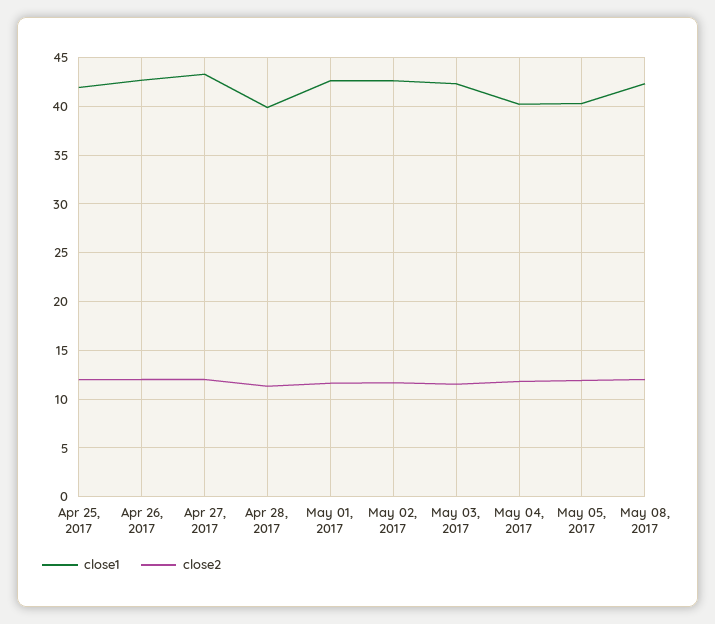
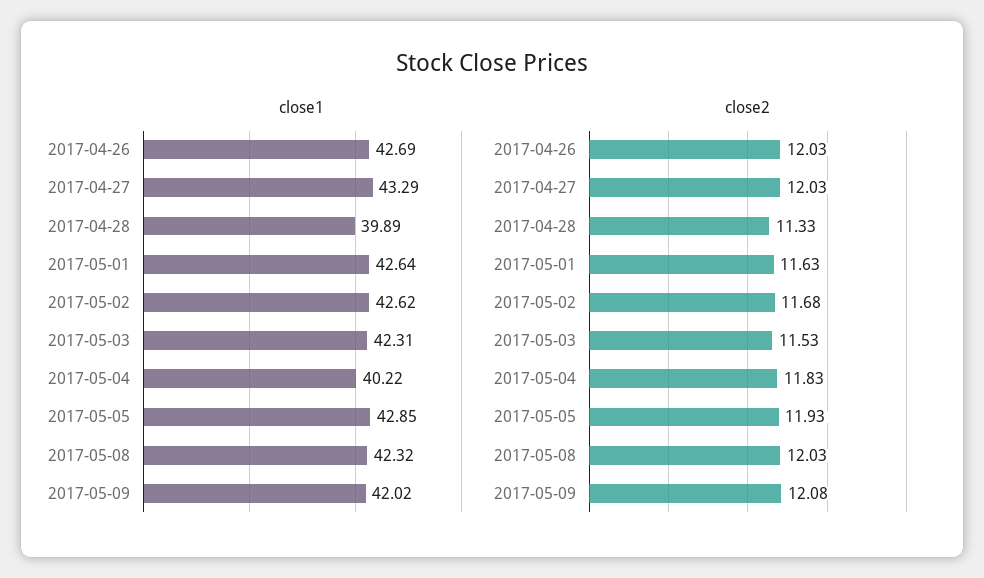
close1, Apr 25, 2017: 42 -> none
close2, Apr 25, 2017: 12 -> none
close1, May 05, 2017: 40 -> 42.85
close1, 2017-05-09: none -> 42.02
close2, 2017-05-09: none -> 12.08

